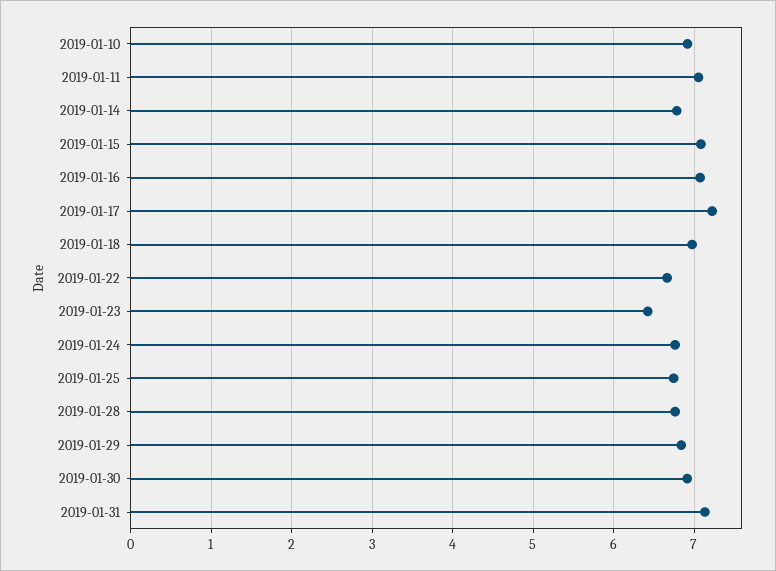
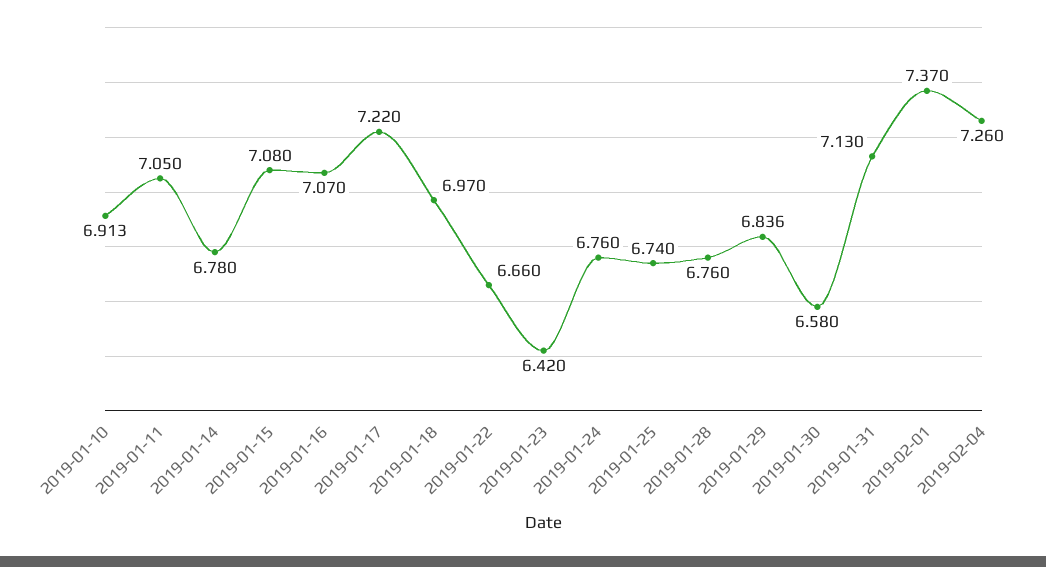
2019-01-30: 6.9 -> 6.58
2019-02-01: none -> 7.37
2019-02-04: none -> 7.26

